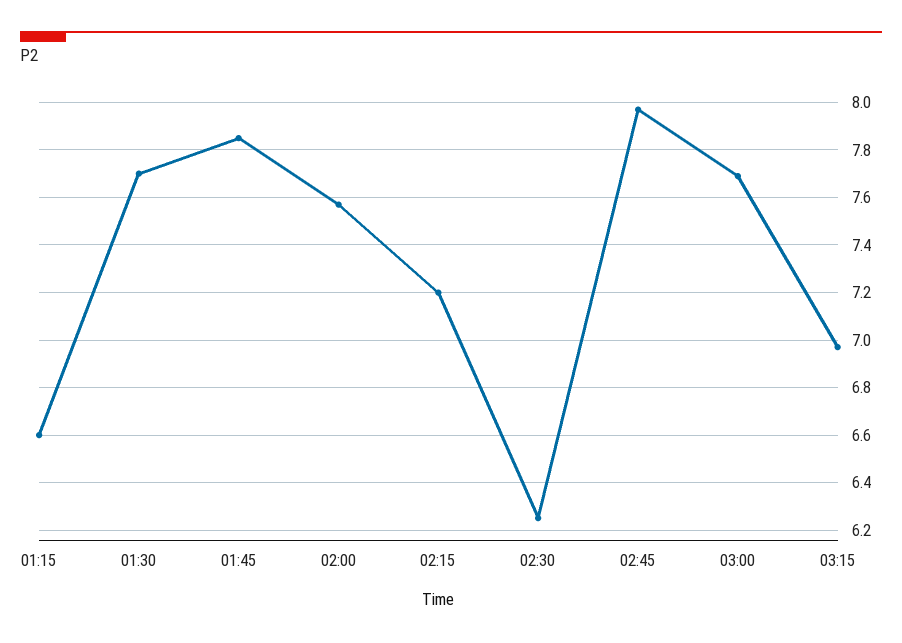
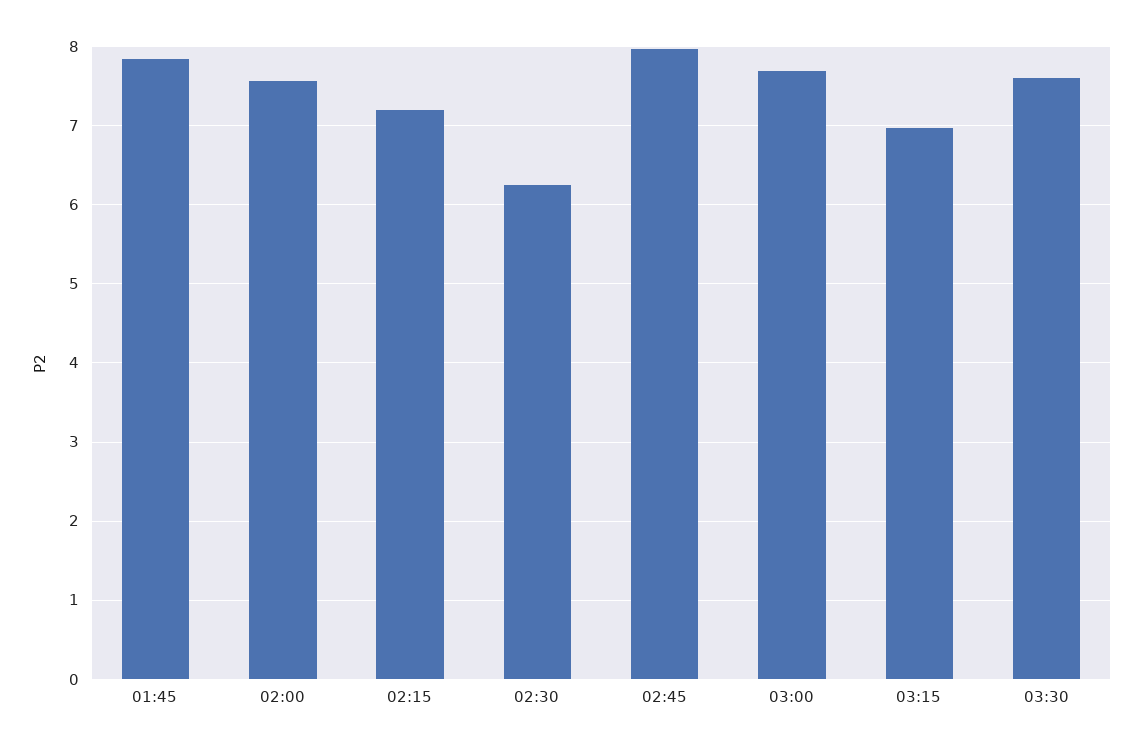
01:15: 6.6 -> none
01:30: 7.7 -> none
03:30: none -> 7.6

